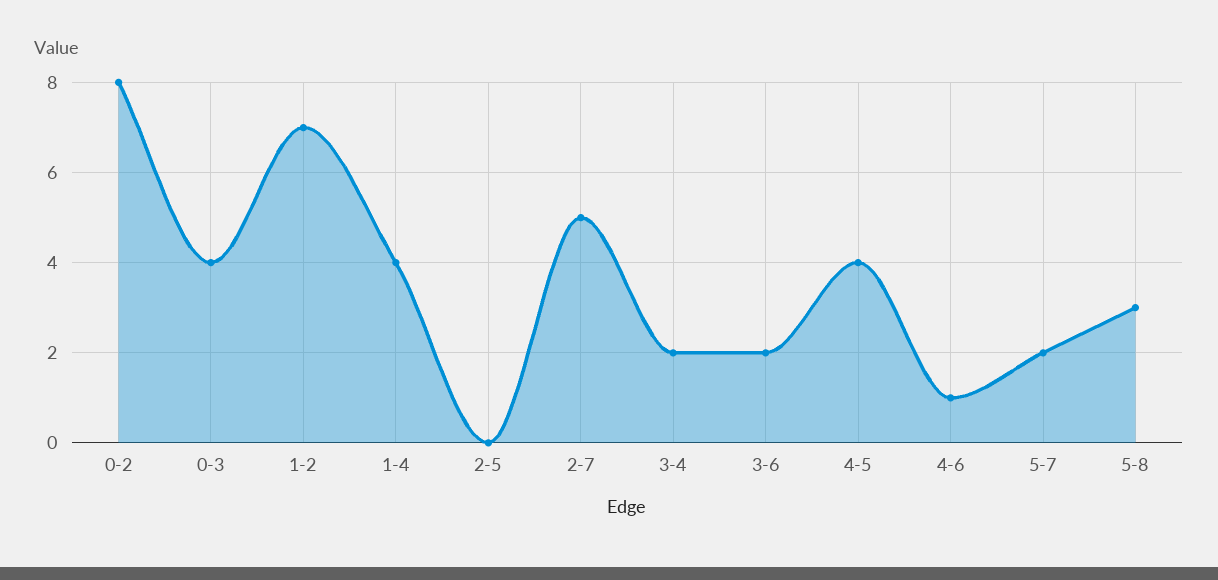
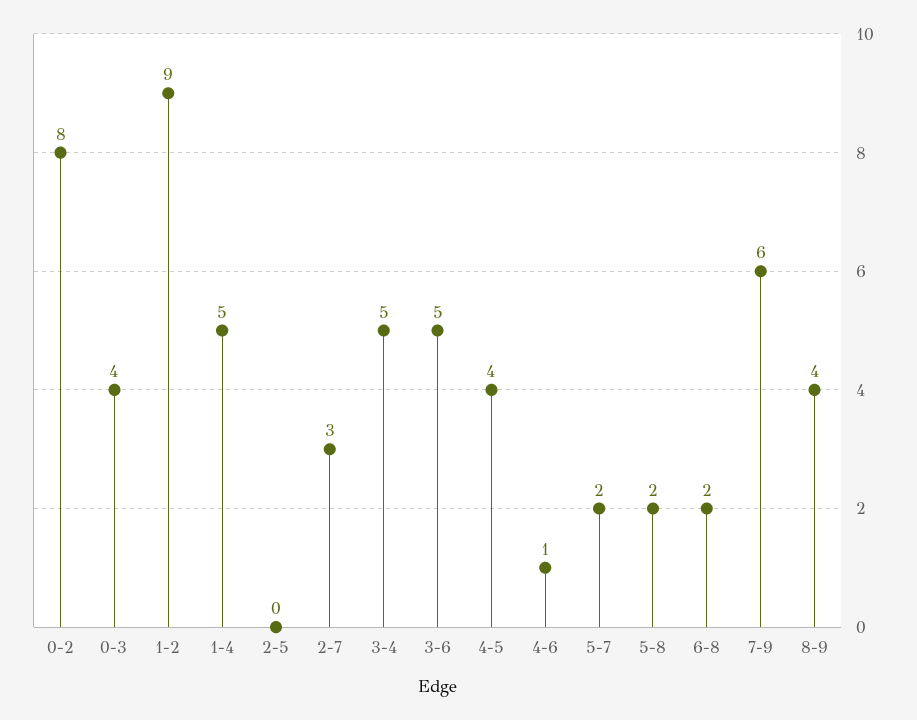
1-2: 7 -> 9
1-4: 4 -> 5
2-7: 5 -> 3
3-4: 2 -> 5
3-6: 2 -> 5
5-8: 3 -> 2
6-8: none -> 2
7-9: none -> 6
8-9: none -> 4

